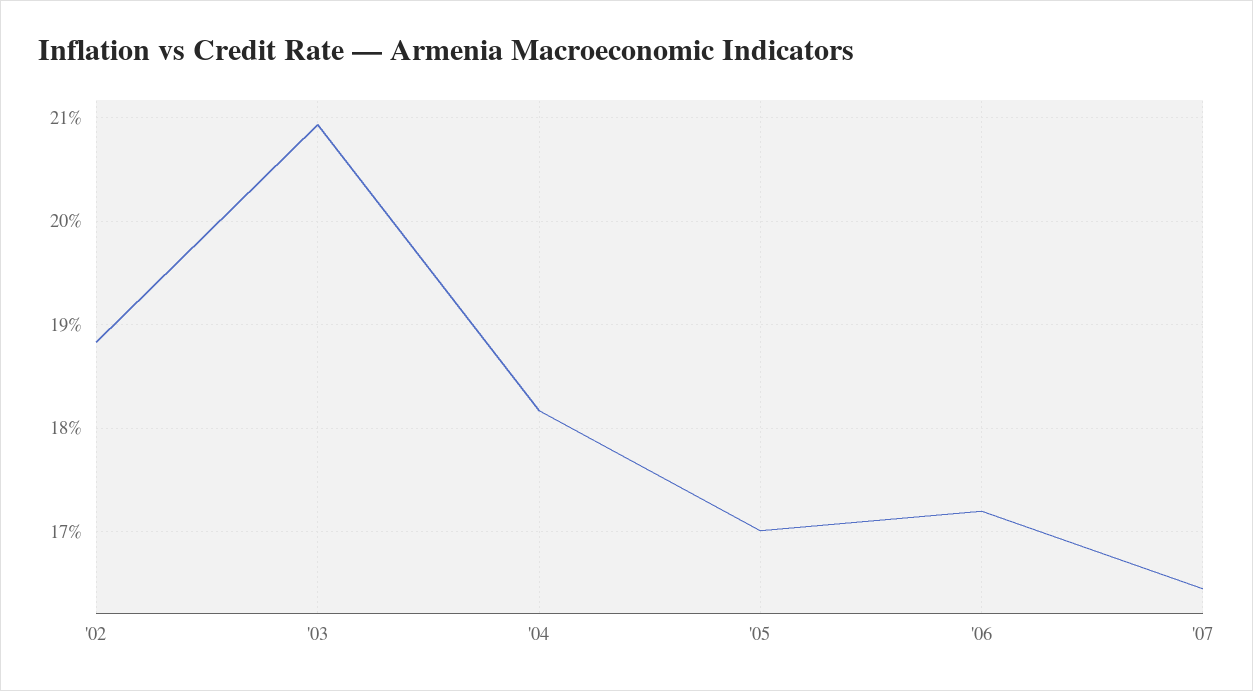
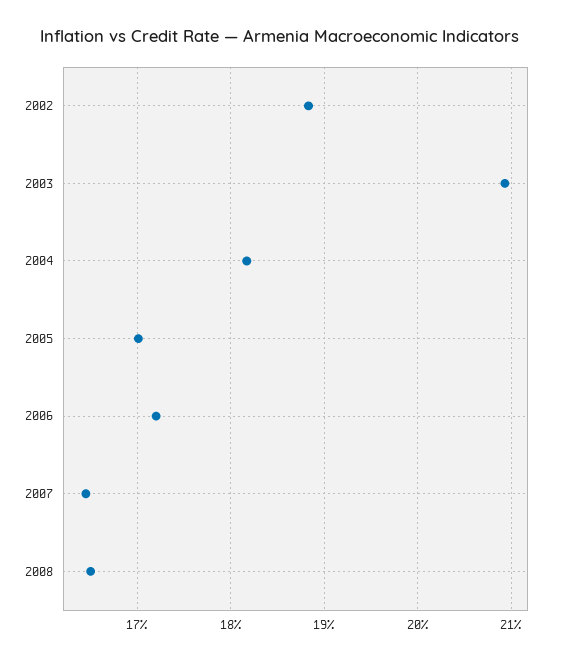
2008: none -> 16.5

